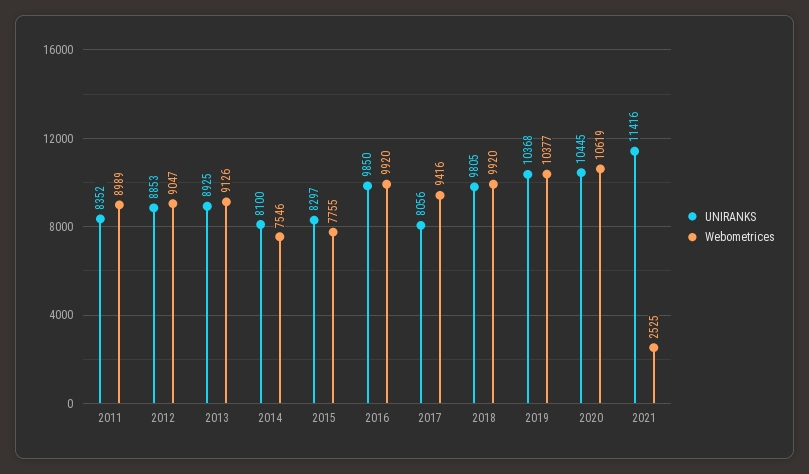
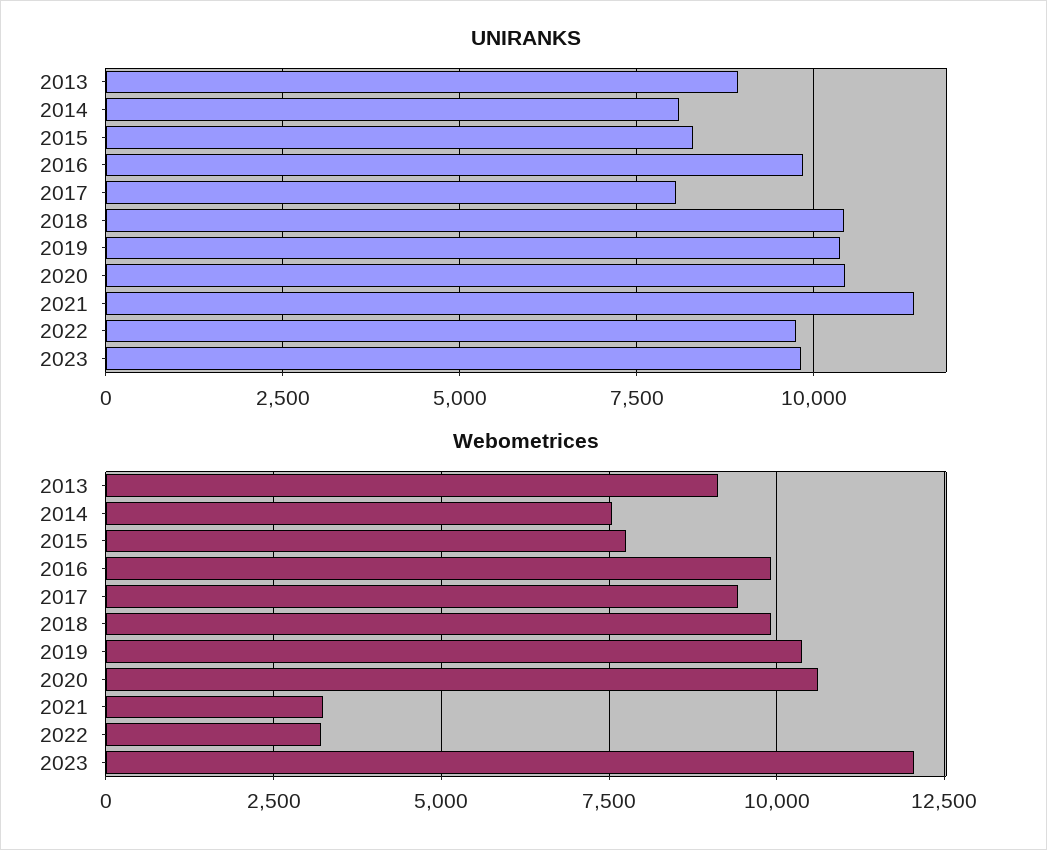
UNIRANKS, 2011: 8352 -> none
Webometrices, 2011: 8989 -> none
UNIRANKS, 2012: 8853 -> none
Webometrices, 2012: 9047 -> none
UNIRANKS, 2018: 9805 -> 10500
Webometrices, 2021: 2525 -> 3250
UNIRANKS, 2022: none -> 9750
UNIRANKS, 2023: none -> 9750
Webometrices, 2022: none -> 3250
Webometrices, 2023: none -> 12000

